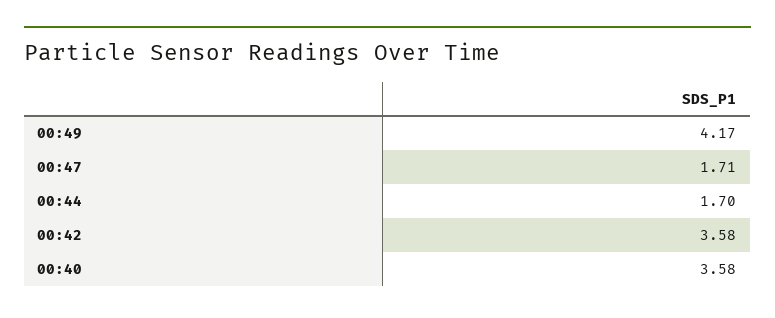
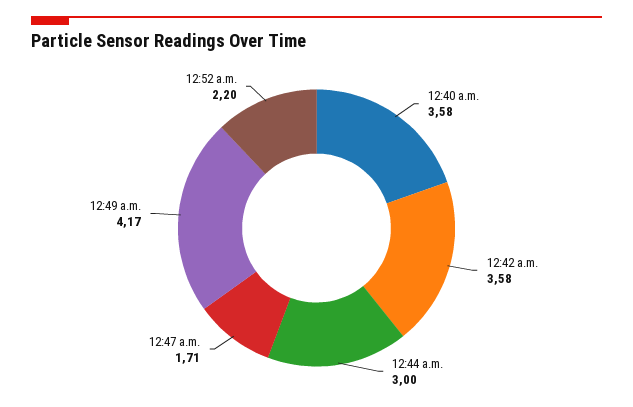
00:44: 1.7 -> 3
12:52 a.m.: none -> 2.2

